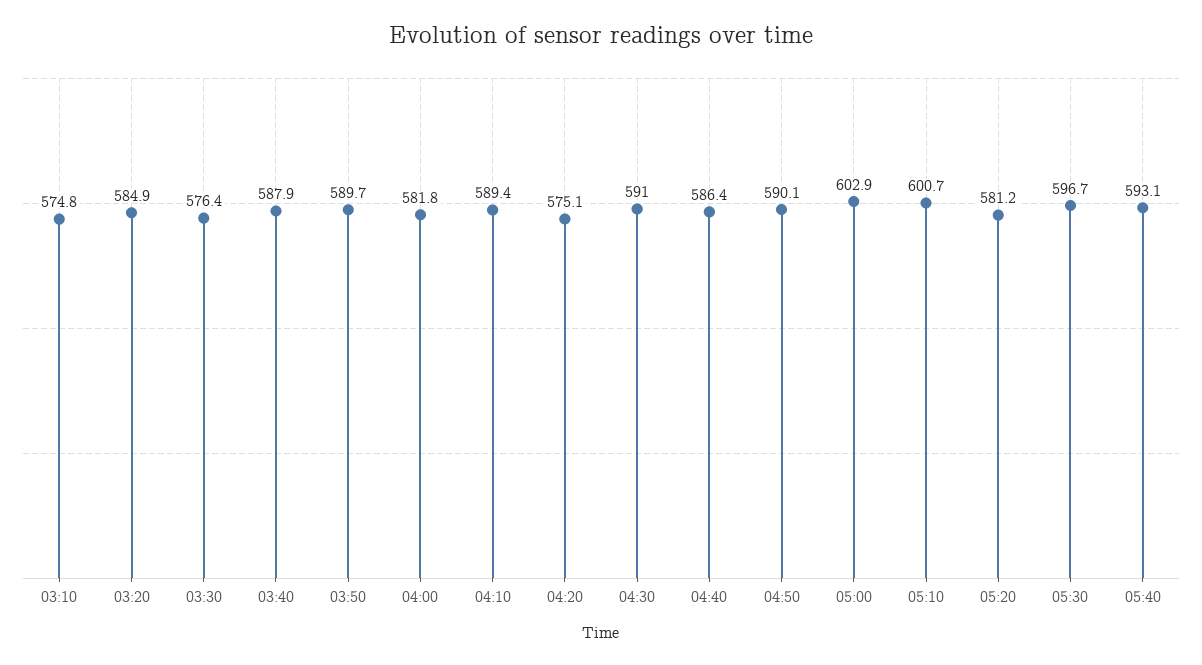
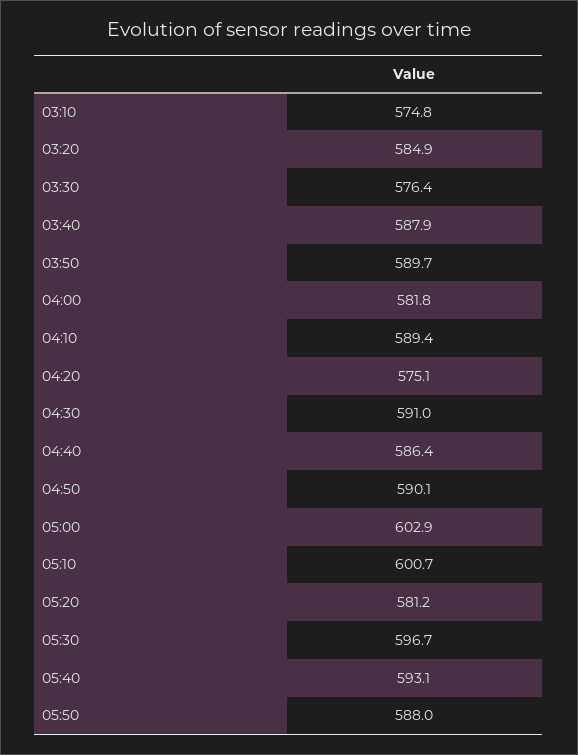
05:50: none -> 588

